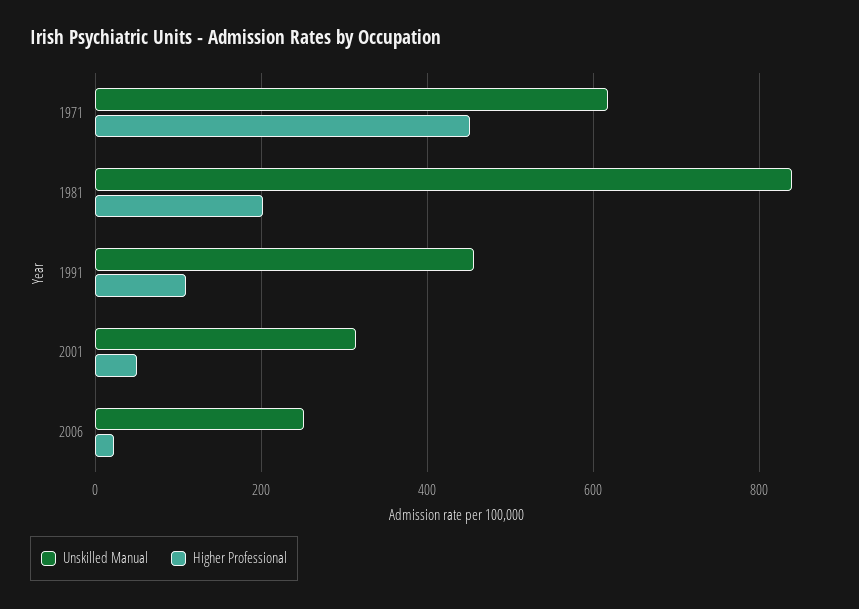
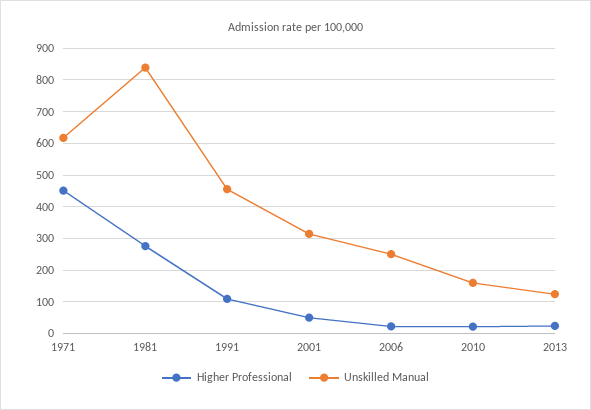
Higher Professional, 1981: 200 -> 280
Higher Professional, 2010: none -> 20
Unskilled Manual, 2010: none -> 160
Higher Professional, 2013: none -> 20
Unskilled Manual, 2013: none -> 120

